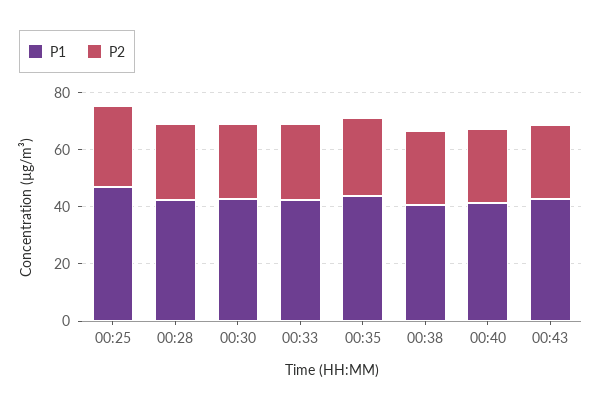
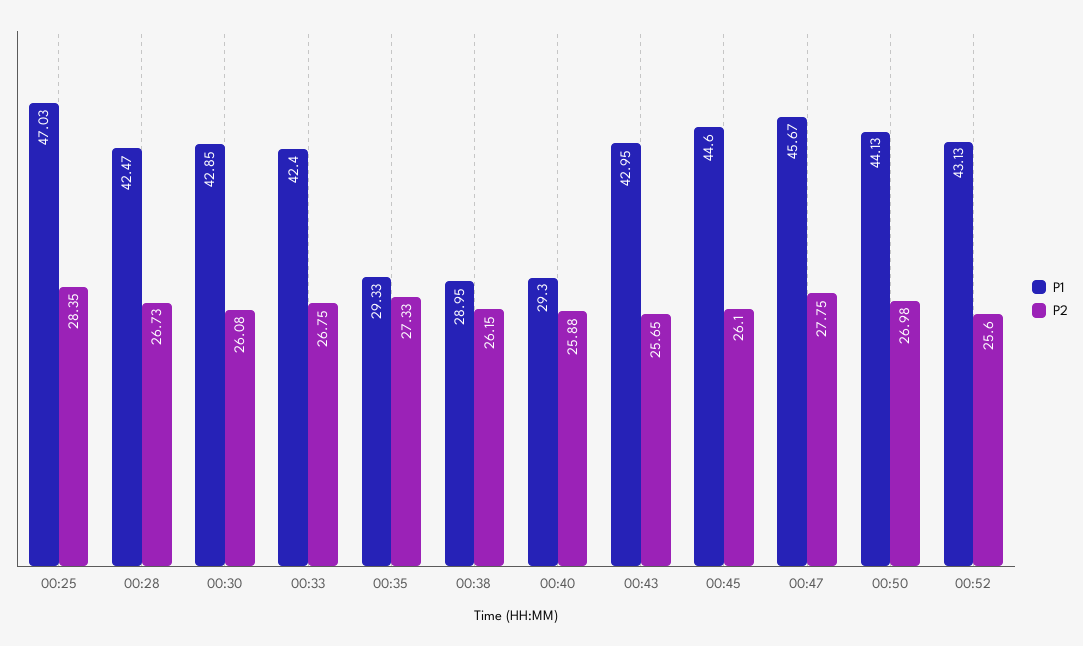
P1, 00:35: 45 -> 29.33
P1, 00:38: 40 -> 28.95
P1, 00:40: 40 -> 29.3
P1, 00:45: none -> 44.6
P2, 00:45: none -> 26.1
P1, 00:47: none -> 45.67
P2, 00:47: none -> 27.75
P1, 00:50: none -> 44.13
P2, 00:50: none -> 26.98
P1, 00:52: none -> 43.13
P2, 00:52: none -> 25.6

